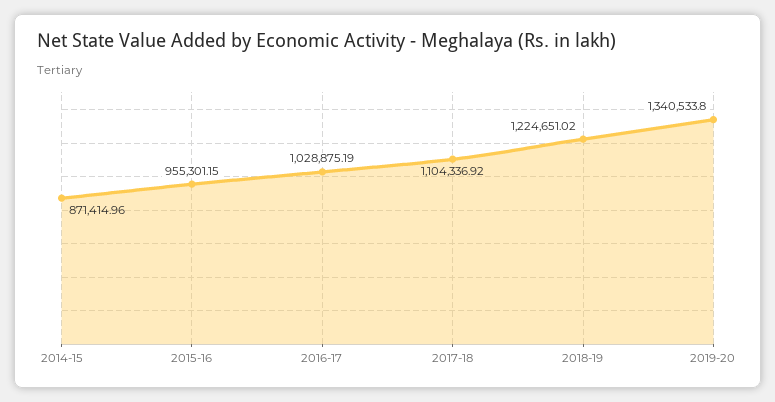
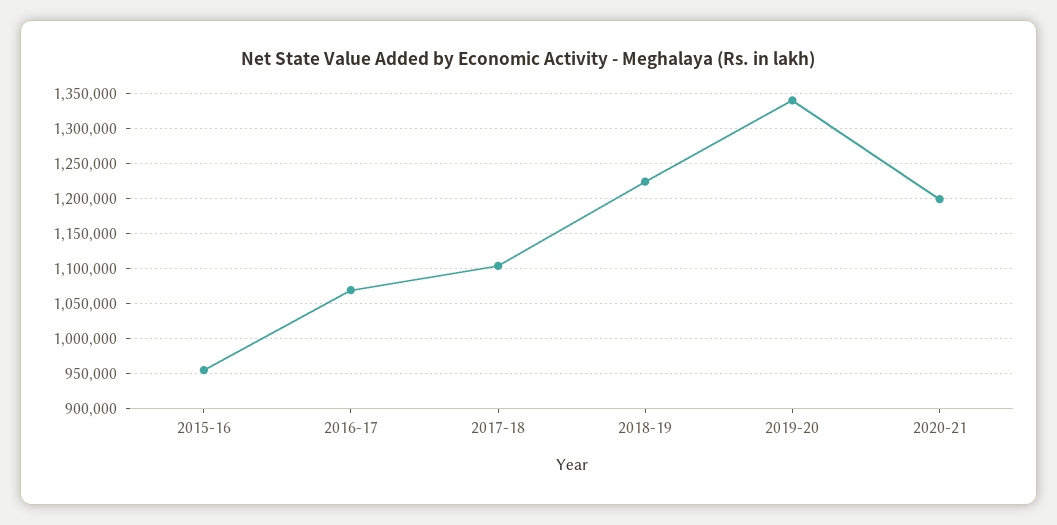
2014-15: 871414.96 -> none
2016-17: 1028875.19 -> 1070000
2020-21: none -> 1200000

